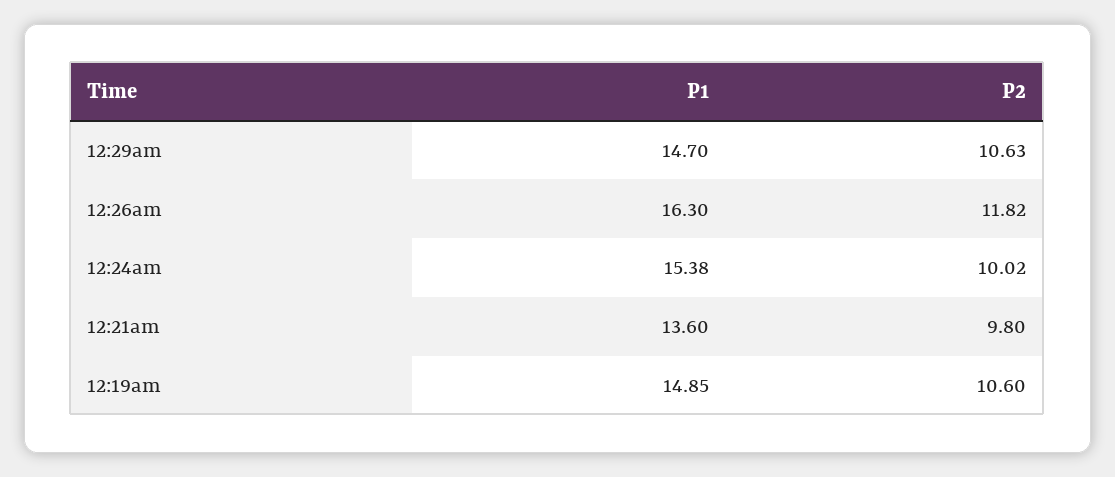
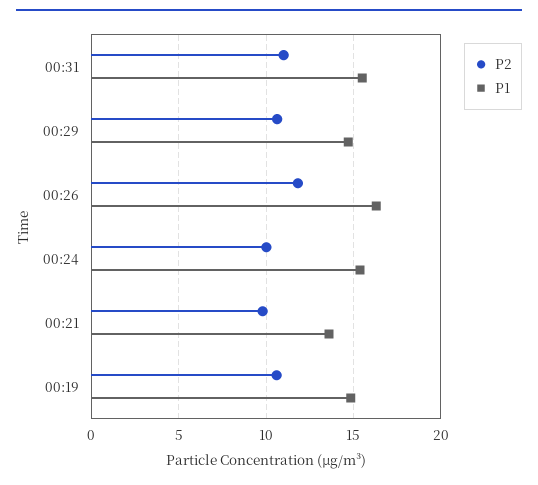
P2, 00:31: none -> 11
P1, 00:31: none -> 15.5

